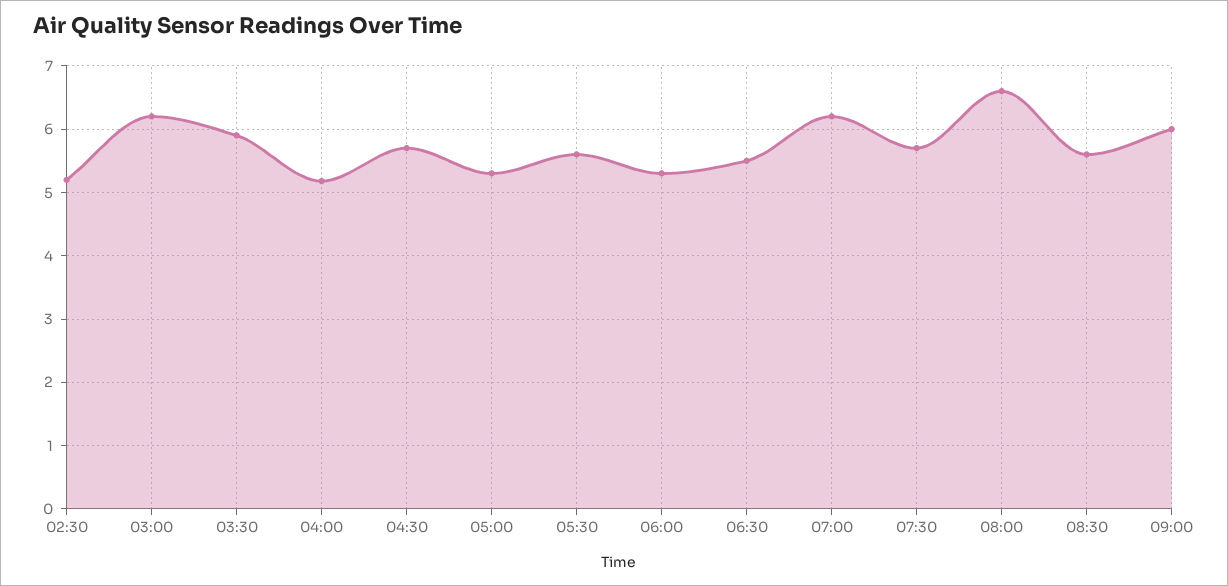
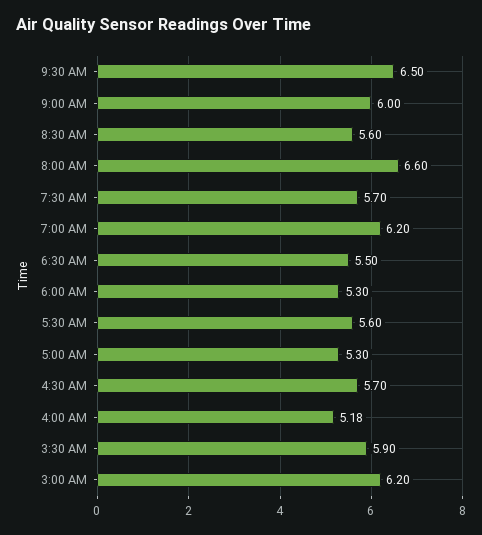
02:30: 5.2 -> none
9:30 AM: none -> 6.5

